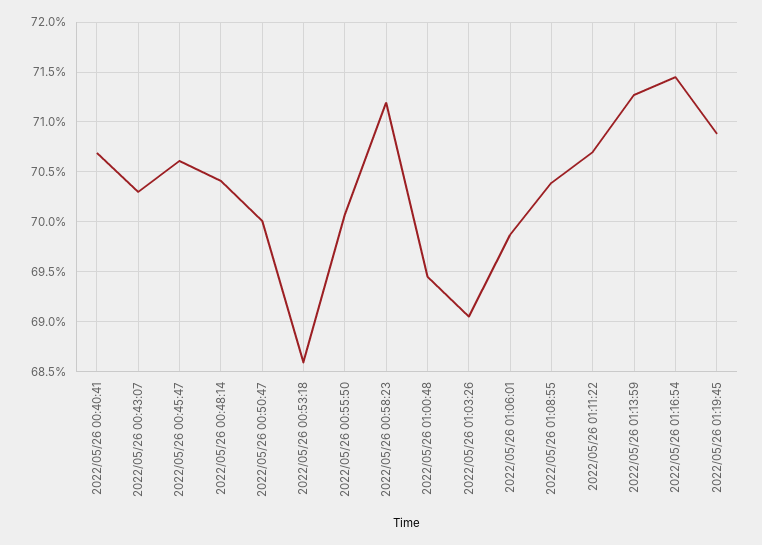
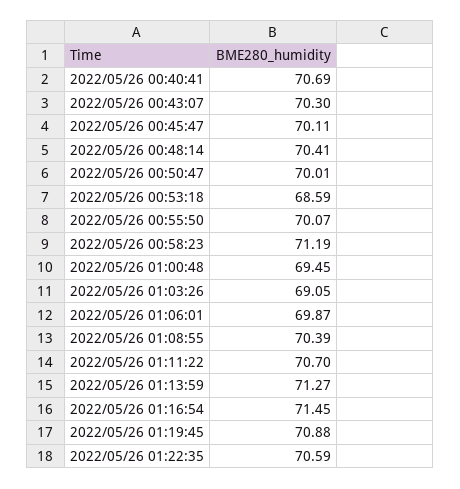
2022/05/26 00:45:47: 70.6 -> 70.11
2022/05/26 01:22:35: none -> 70.59

